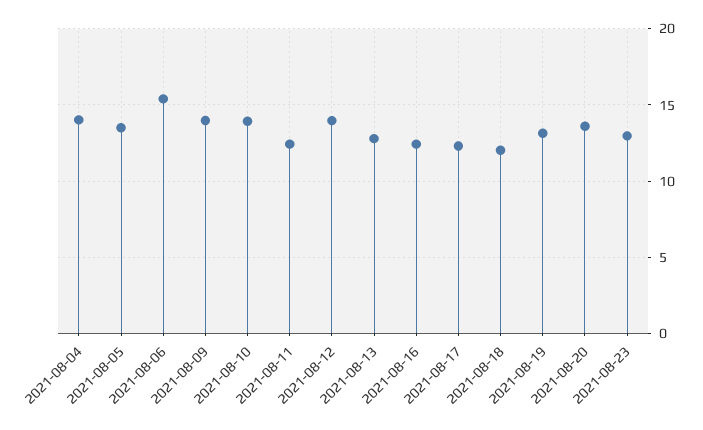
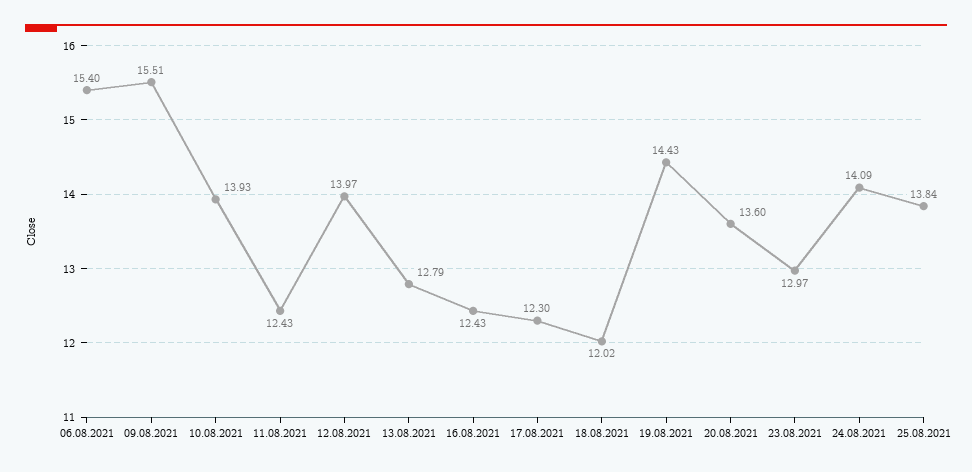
2021-08-04: 14 -> none
2021-08-05: 13.5 -> none
2021-08-09: 14 -> 15.51
2021-08-19: 13 -> 14.43
24.08.2021: none -> 14.09
25.08.2021: none -> 13.84

